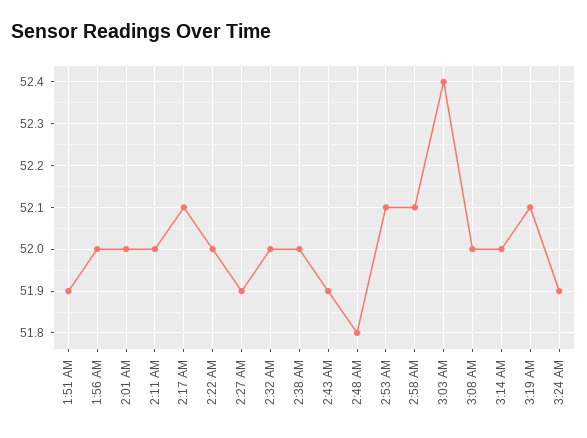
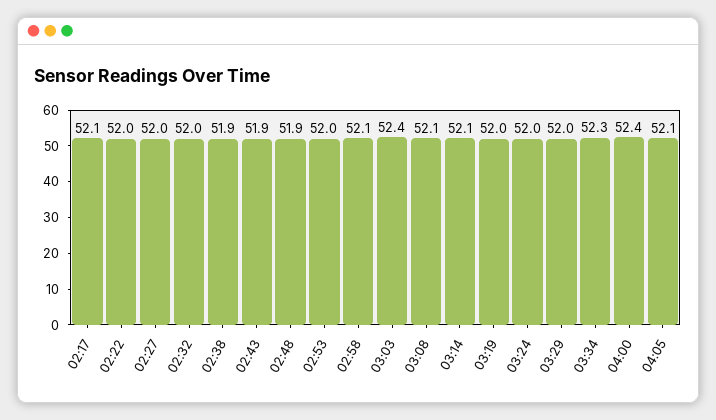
1:51 AM: 51.9 -> none
1:56 AM: 52 -> none
2:01 AM: 52 -> none
2:11 AM: 52 -> none
2:27 AM: 51.9 -> 52
2:38 AM: 52 -> 51.9
2:48 AM: 51.8 -> 51.9
2:53 AM: 52.1 -> 52
3:08 AM: 52 -> 52.1
3:14 AM: 52 -> 52.1
3:19 AM: 52.1 -> 52
3:24 AM: 51.9 -> 52
03:29: none -> 52
03:34: none -> 52.3
04:00: none -> 52.4
04:05: none -> 52.1

